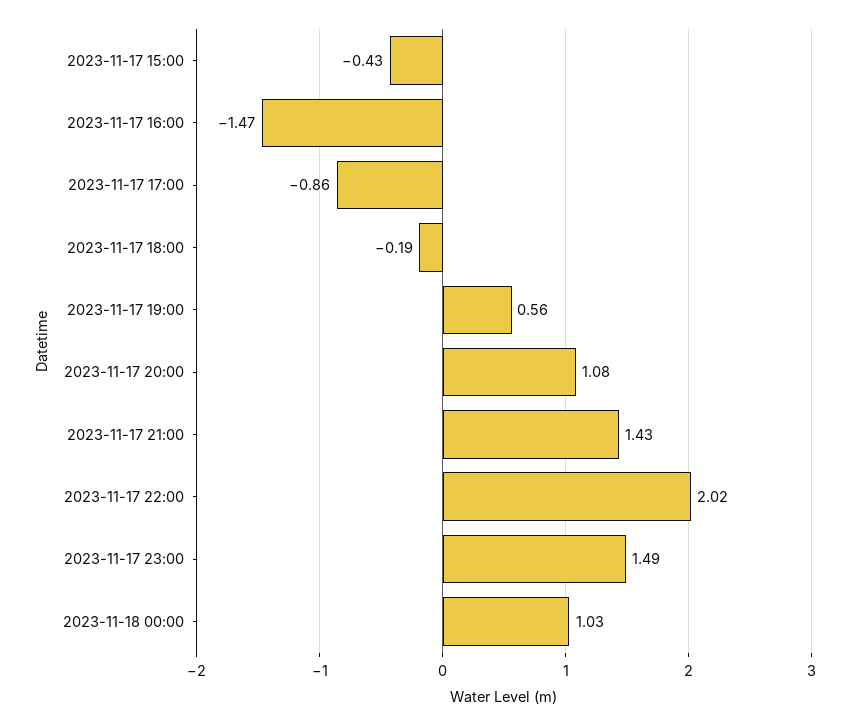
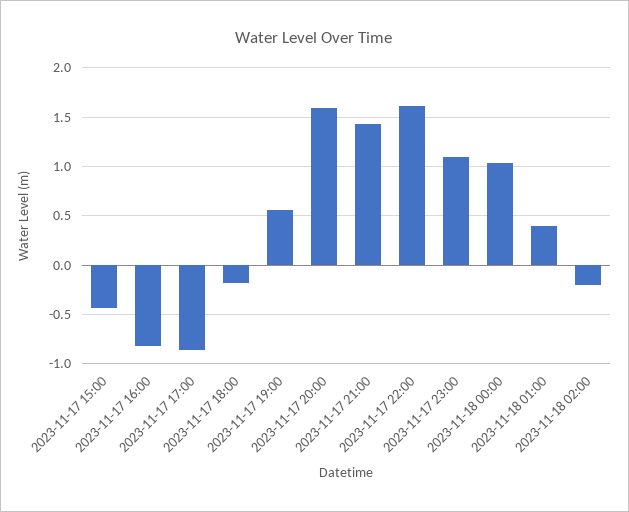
2023-11-17 16:00: -1.47 -> -0.8
2023-11-17 20:00: 1.08 -> 1.6
2023-11-17 22:00: 2.02 -> 1.6
2023-11-17 23:00: 1.49 -> 1.1
2023-11-18 01:00: none -> 0.4
2023-11-18 02:00: none -> -0.2

